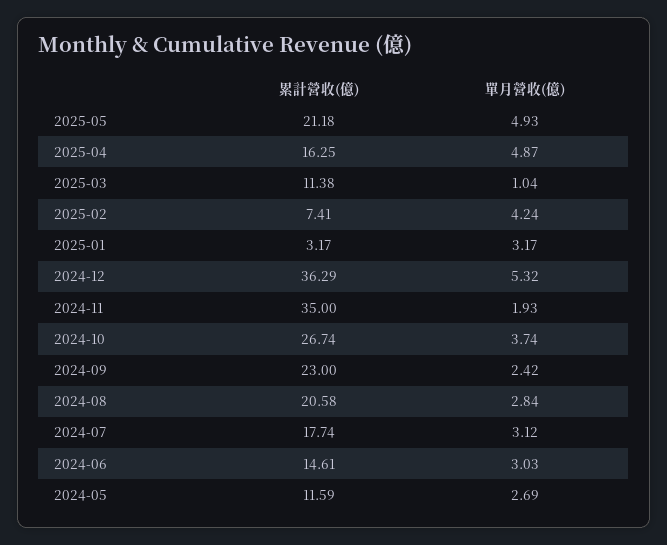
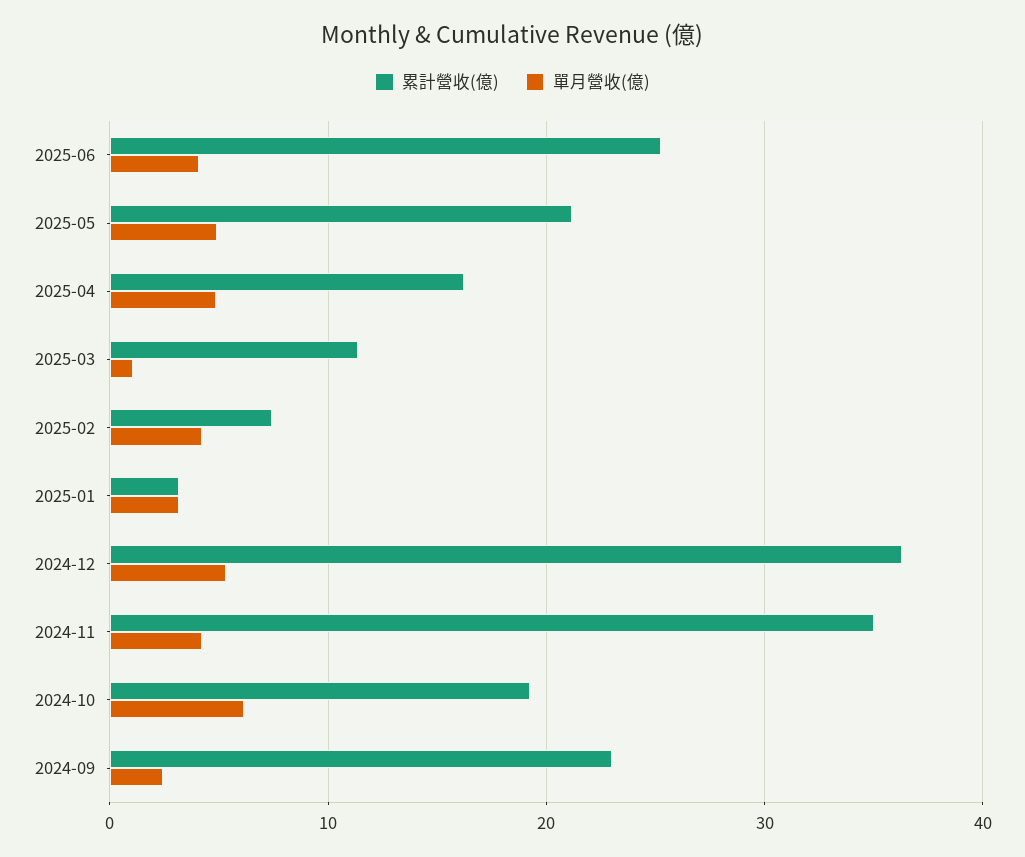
單月營收(億), 2024-11: 1.93 -> 4
累計營收(億), 2024-10: 26.74 -> 19
單月營收(億), 2024-10: 3.74 -> 6
累計營收(億), 2024-08: 20.58 -> none
單月營收(億), 2024-08: 2.84 -> none
累計營收(億), 2024-07: 17.74 -> none
單月營收(億), 2024-07: 3.12 -> none
累計營收(億), 2024-06: 14.61 -> none
單月營收(億), 2024-06: 3.03 -> none
累計營收(億), 2024-05: 11.59 -> none
單月營收(億), 2024-05: 2.69 -> none
累計營收(億), 2025-06: none -> 25
單月營收(億), 2025-06: none -> 4

